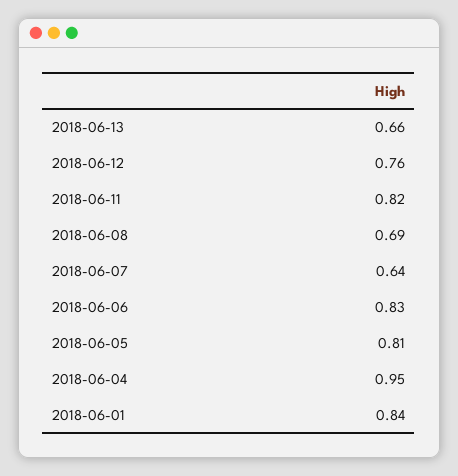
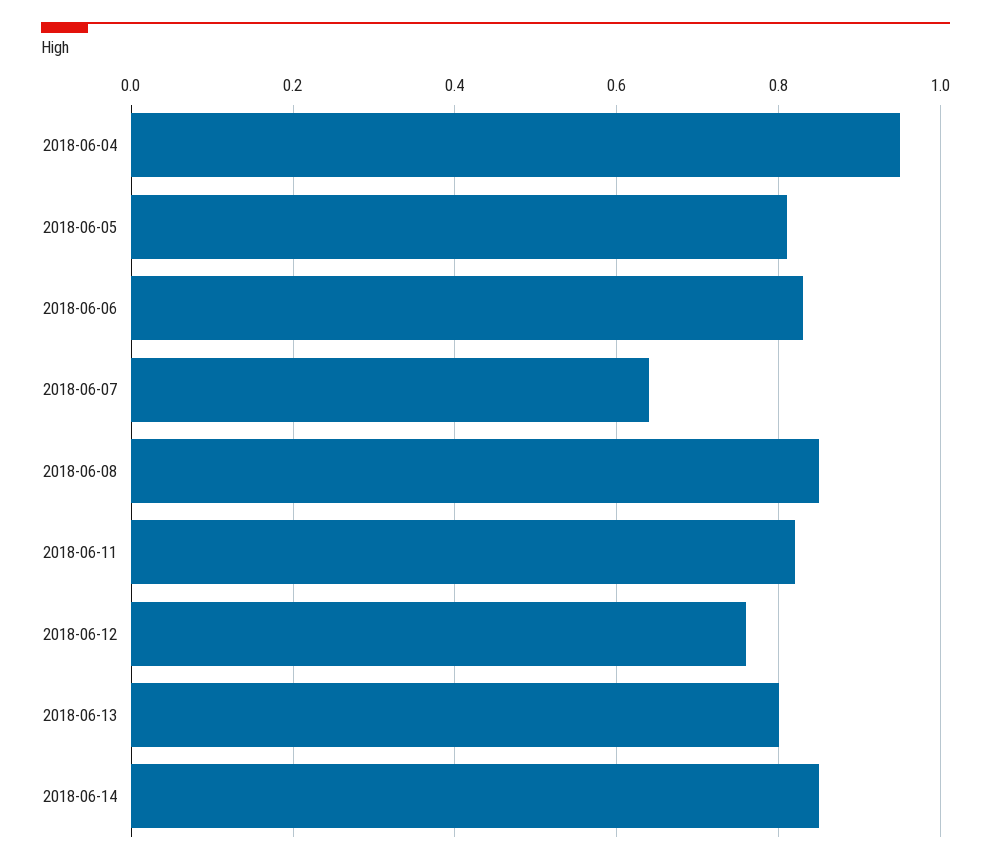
2018-06-13: 0.66 -> 0.8
2018-06-08: 0.69 -> 0.85
2018-06-01: 0.84 -> none
2018-06-14: none -> 0.85

